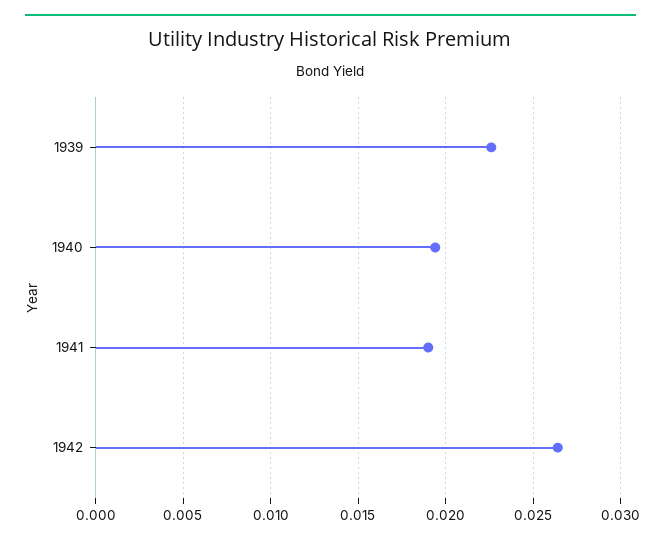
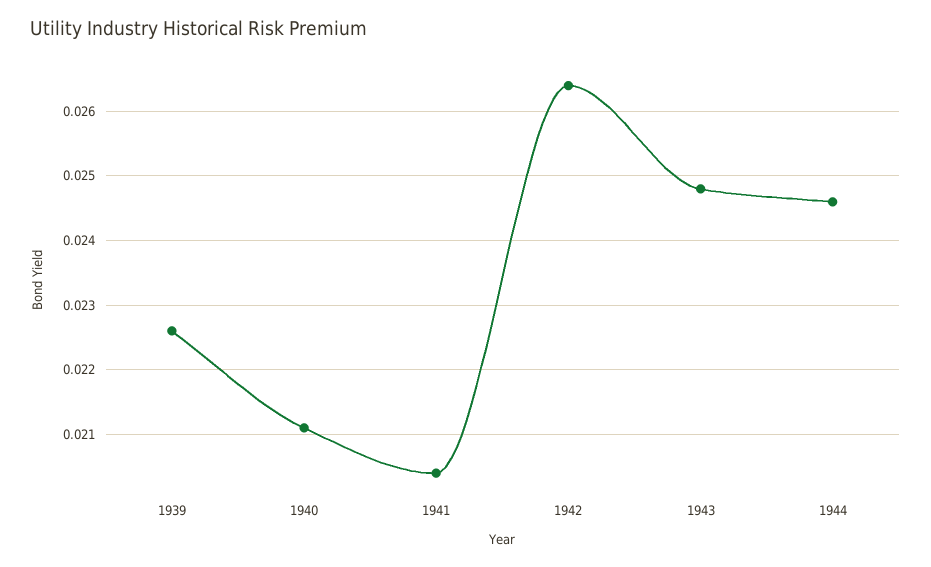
1940: 0.0195 -> 0.0211
1941: 0.019 -> 0.0204
1943: none -> 0.0248
1944: none -> 0.0246

